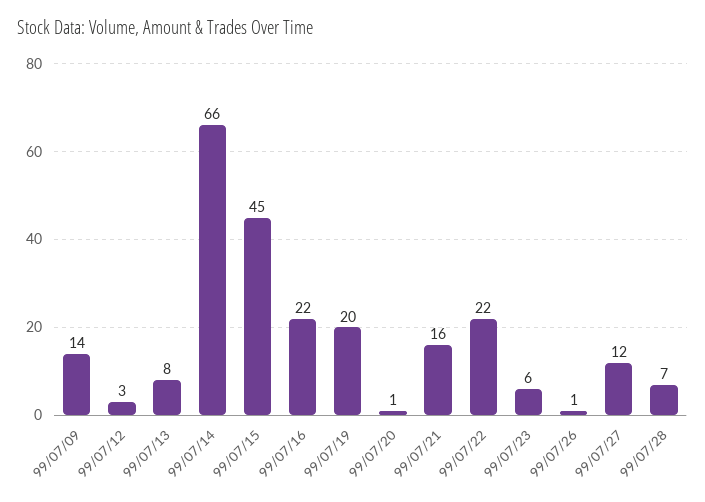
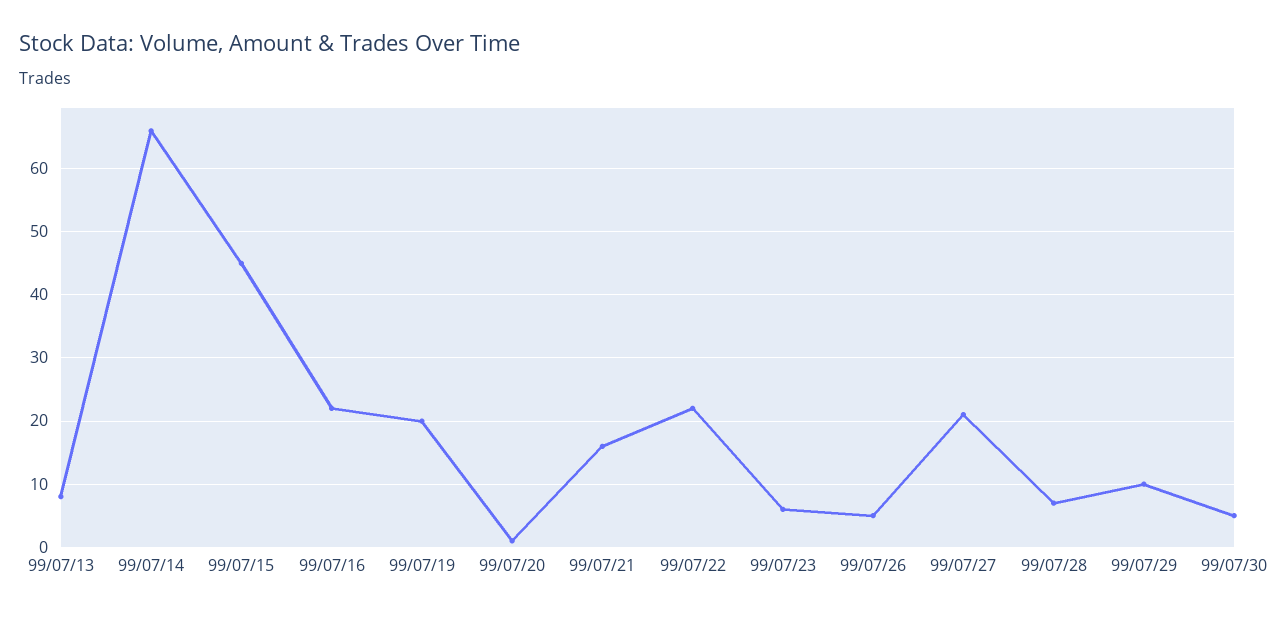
99/07/09: 14 -> none
99/07/12: 3 -> none
99/07/26: 1 -> 5
99/07/27: 12 -> 21
99/07/29: none -> 10
99/07/30: none -> 5

